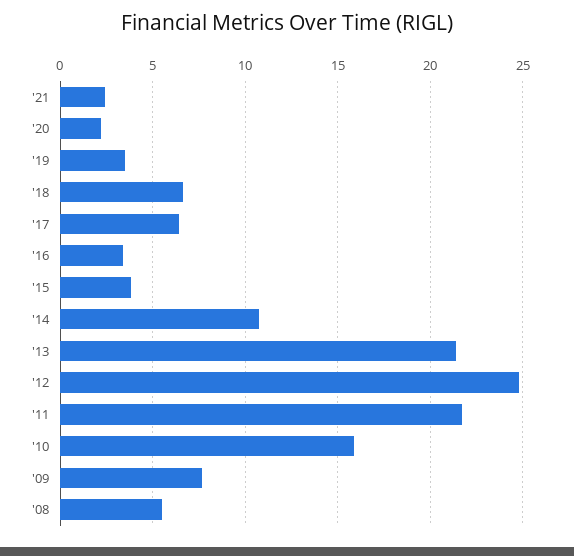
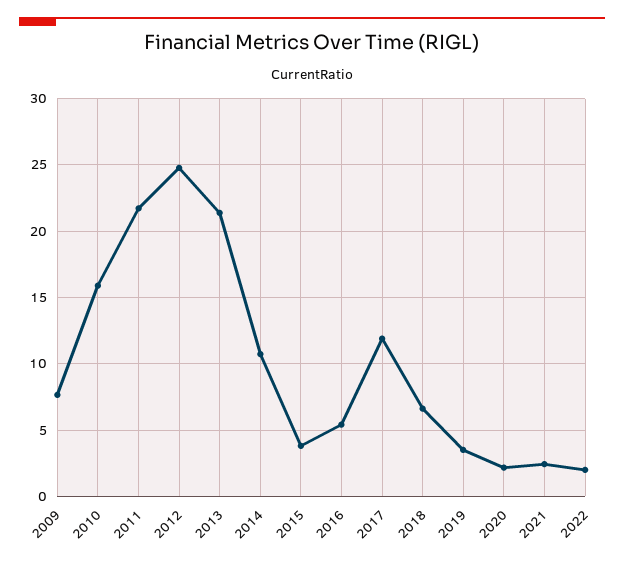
'17: 6.5 -> 12
'16: 3.5 -> 5.5
'08: 5.5 -> none
2022: none -> 2

